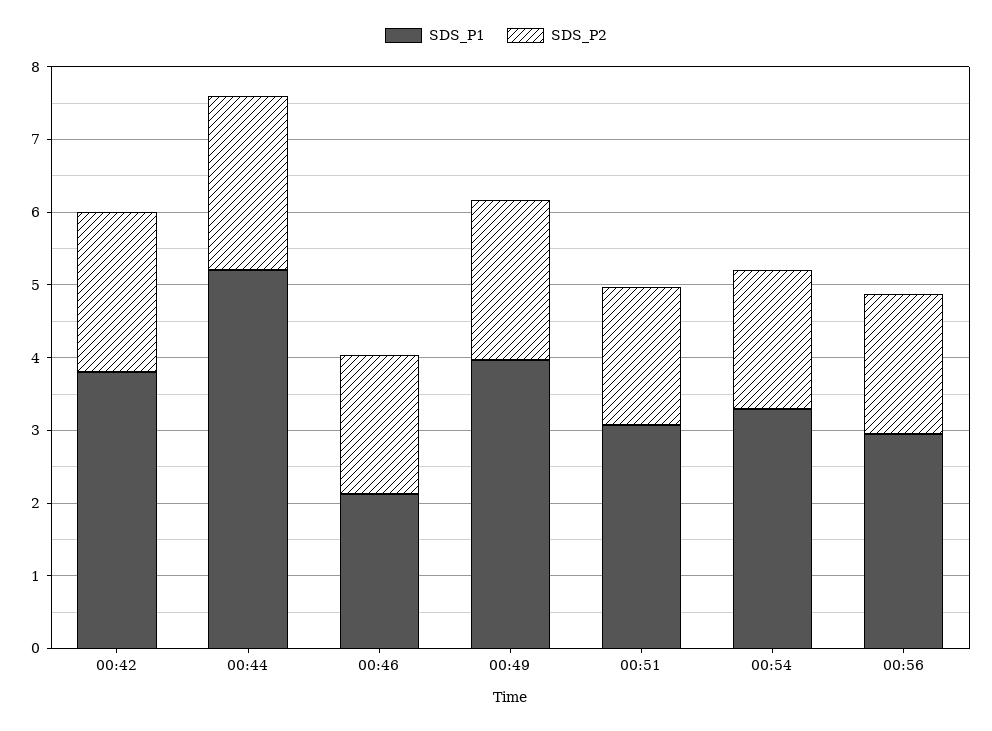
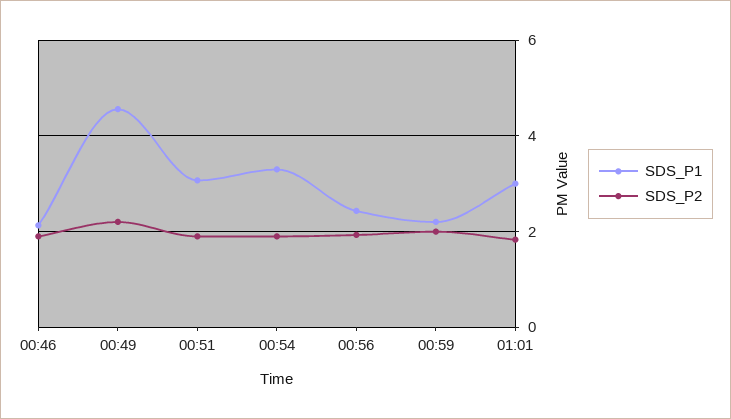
SDS_P1, 00:42: 3.8 -> none
SDS_P2, 00:42: 2.2 -> none
SDS_P1, 00:44: 5.2 -> none
SDS_P2, 00:44: 2.4 -> none
SDS_P1, 00:49: 4 -> 4.6
SDS_P1, 00:56: 3 -> 2.4
SDS_P1, 00:59: none -> 2.2
SDS_P2, 00:59: none -> 2
SDS_P1, 01:01: none -> 3
SDS_P2, 01:01: none -> 1.8

